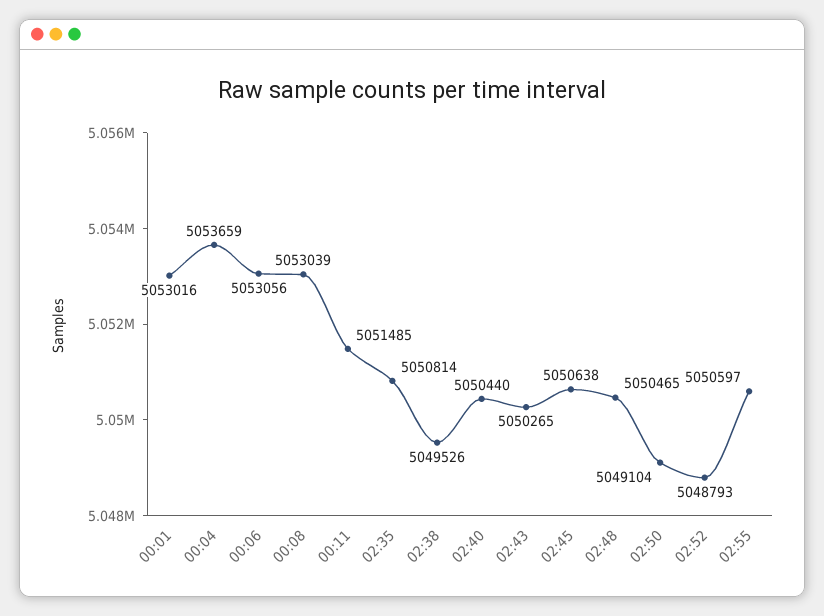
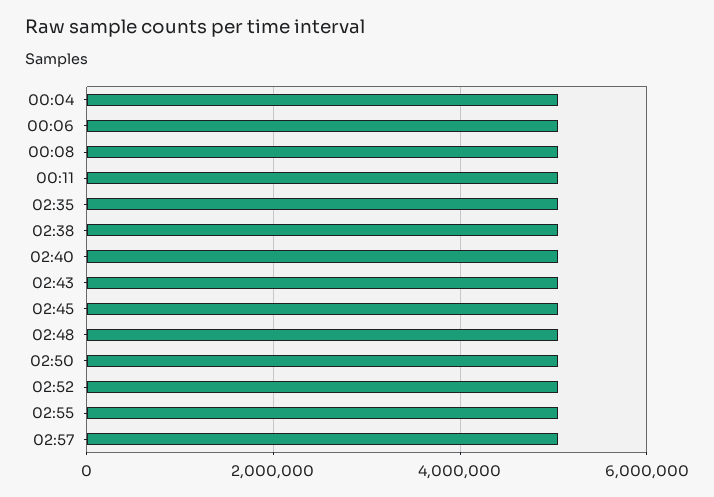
00:01: 5053016 -> none
02:57: none -> 5000000

